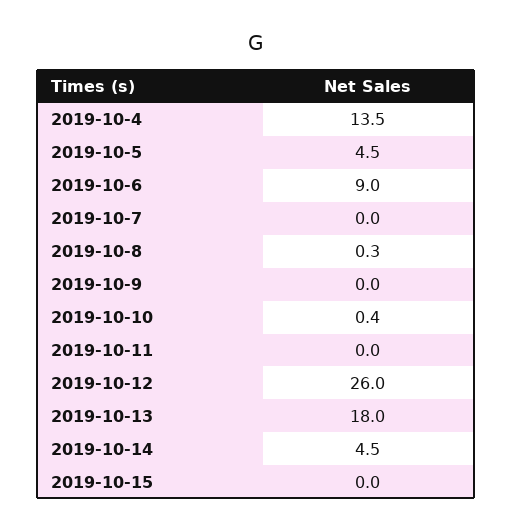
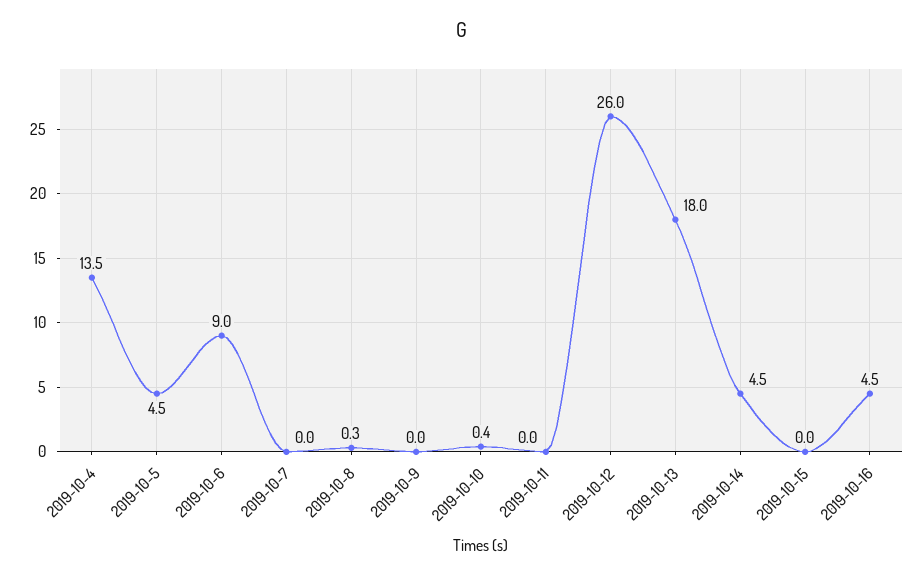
2019-10-16: none -> 4.5

